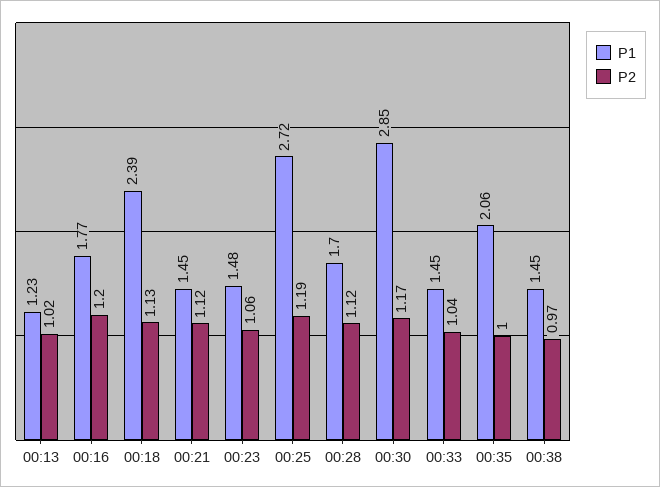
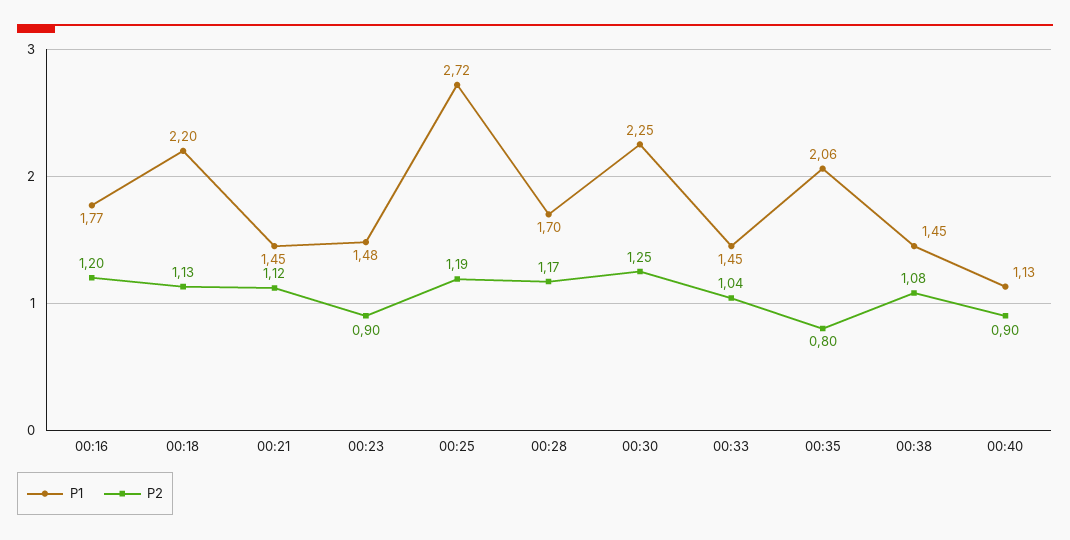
P1, 00:13: 1.23 -> none
P2, 00:13: 1.02 -> none
P1, 00:18: 2.39 -> 2.2
P2, 00:23: 1.06 -> 0.9
P2, 00:28: 1.12 -> 1.17
P1, 00:30: 2.85 -> 2.25
P2, 00:30: 1.17 -> 1.25
P2, 00:35: 1 -> 0.8
P2, 00:38: 0.97 -> 1.08
P1, 00:40: none -> 1.13
P2, 00:40: none -> 0.9

